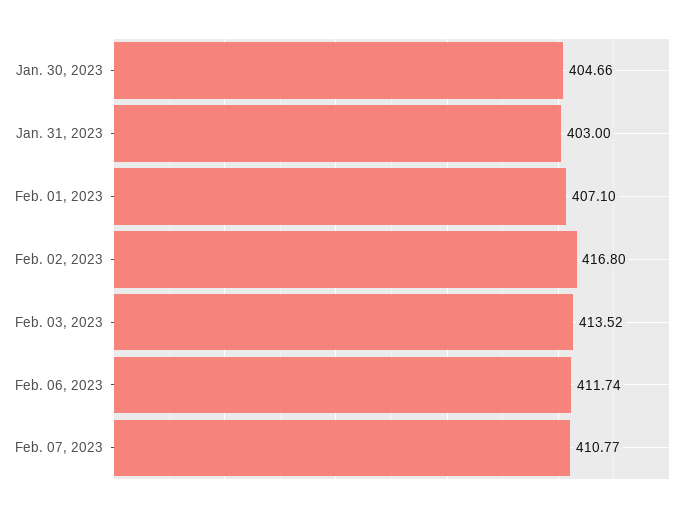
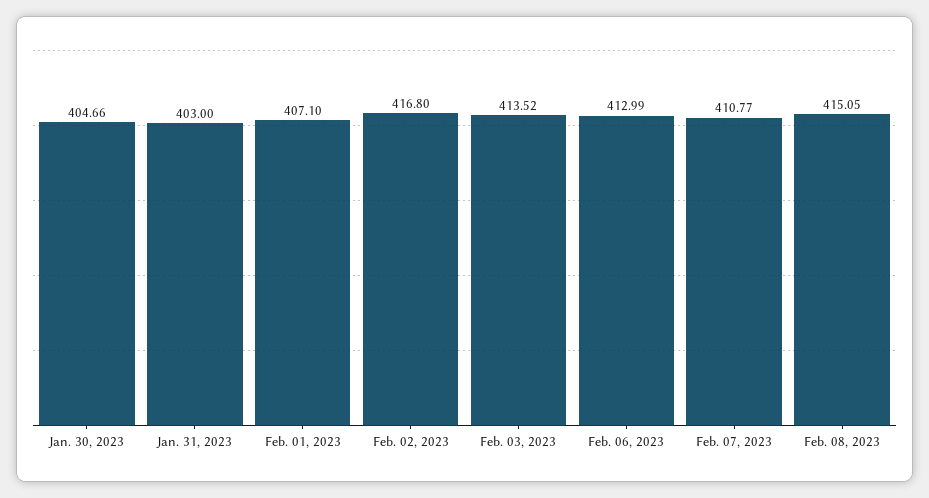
Feb. 06, 2023: 411.74 -> 412.99
Feb. 08, 2023: none -> 415.05

